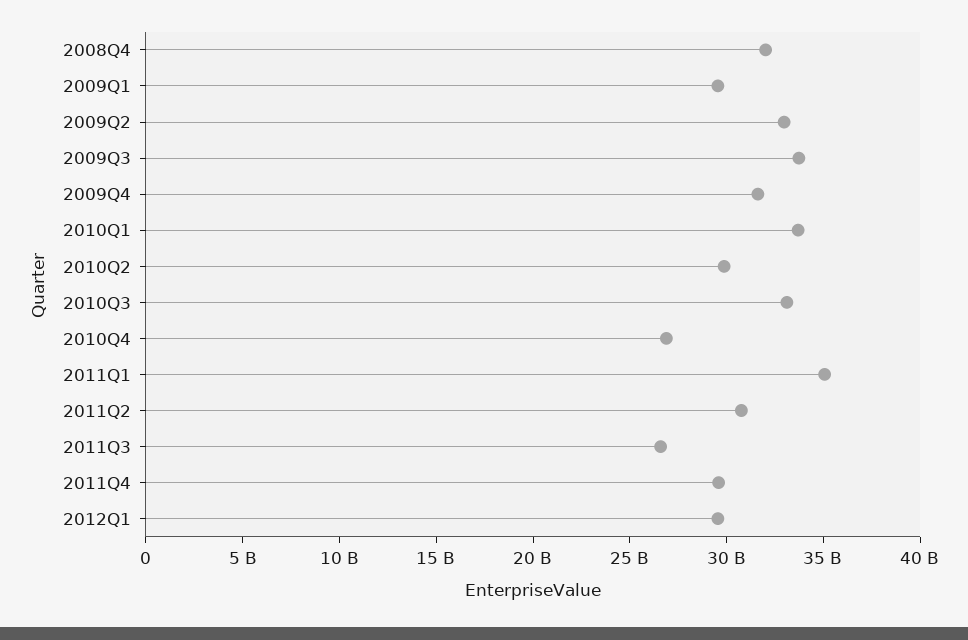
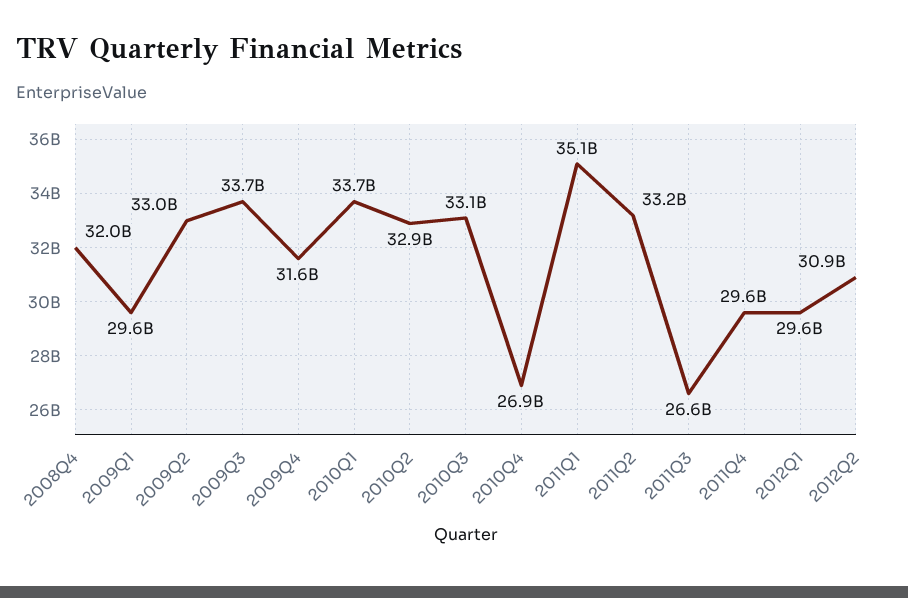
2010Q2: 30000000000 -> 32900000000
2011Q2: 31000000000 -> 33200000000
2012Q2: none -> 30900000000

